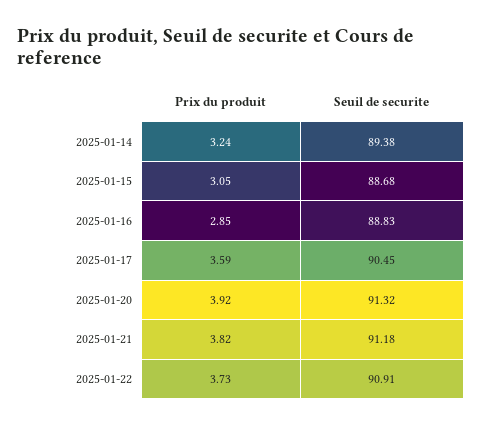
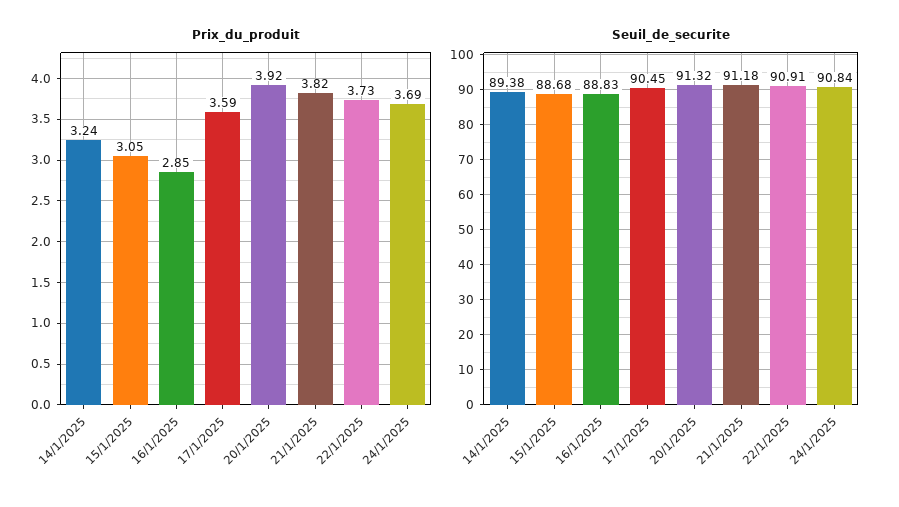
Prix du produit, 24/1/2025: none -> 3.69
Seuil de securite, 24/1/2025: none -> 90.84

